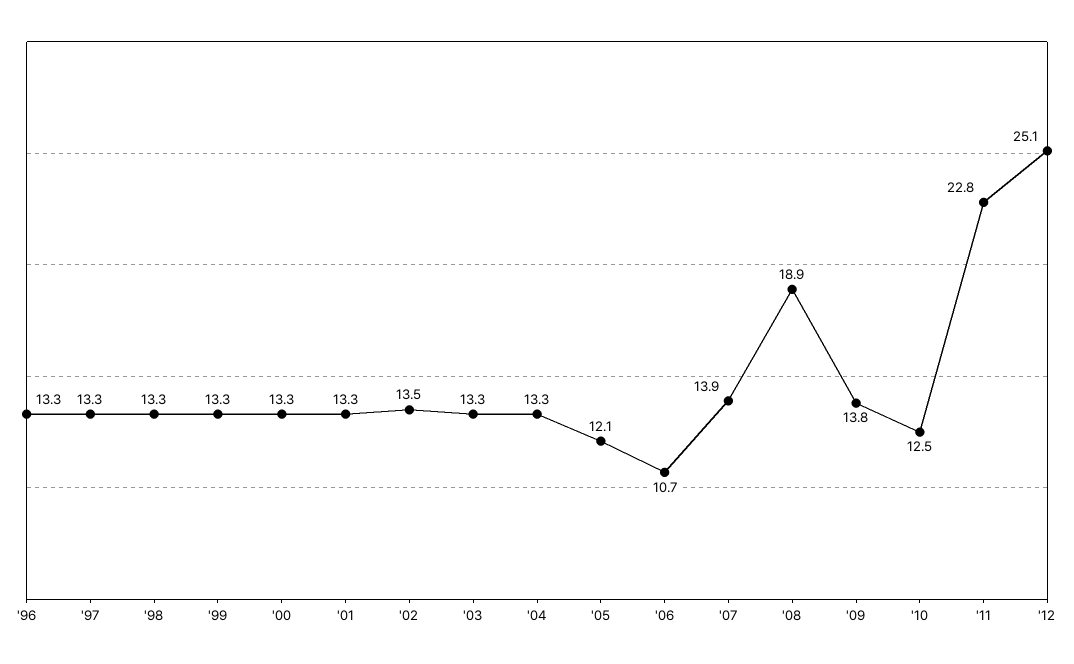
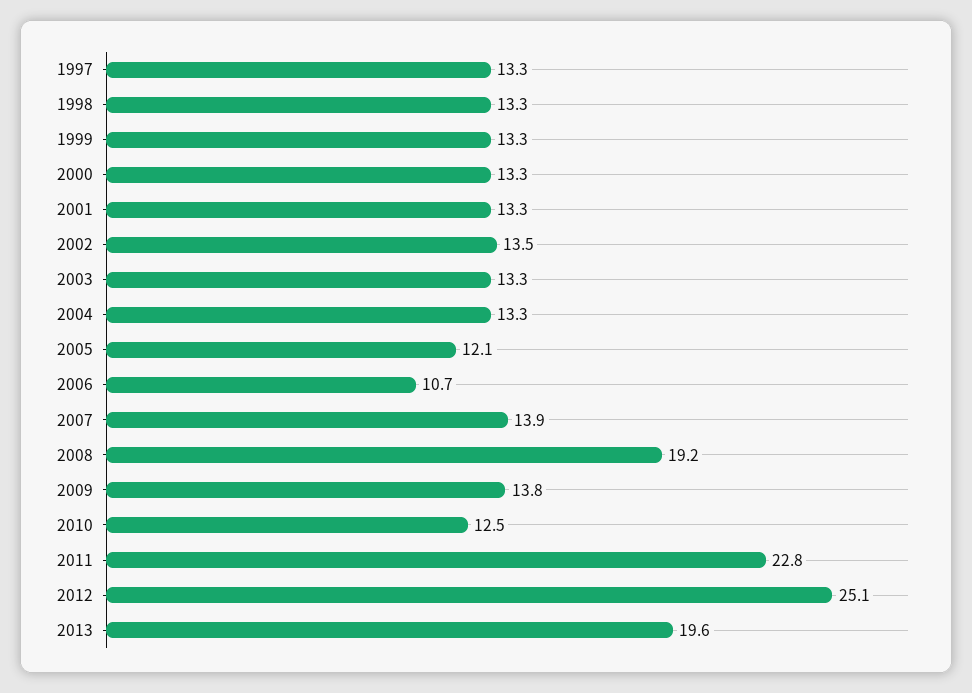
'96: 13.3 -> none
'08: 18.9 -> 19.2
2013: none -> 19.6

